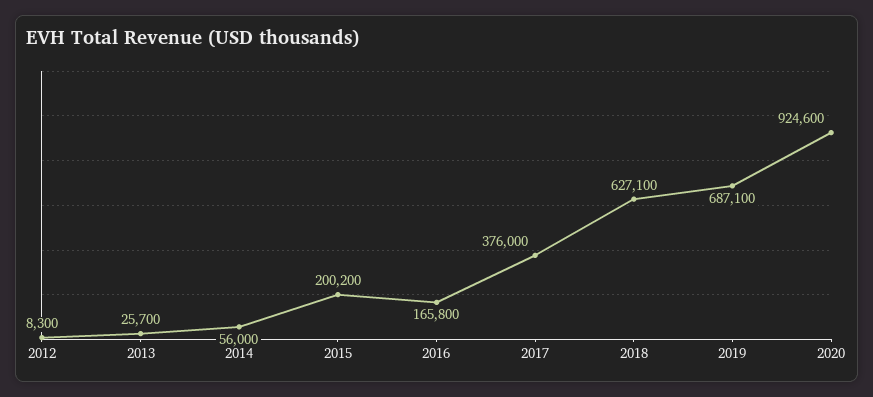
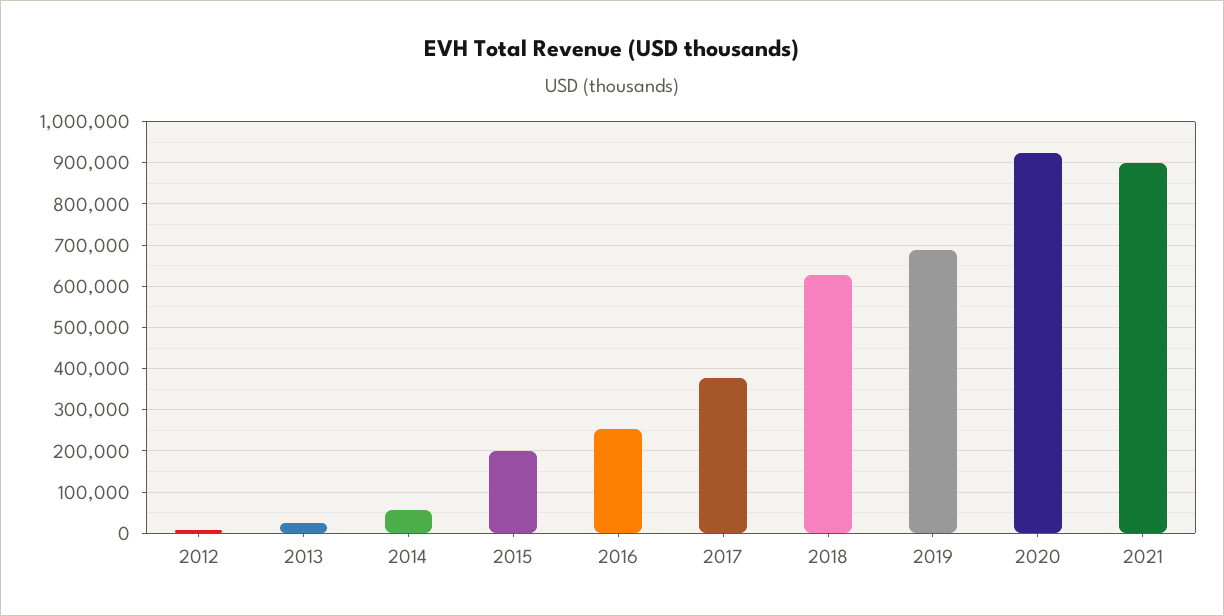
2016: 165800 -> 260000
2021: none -> 900000

